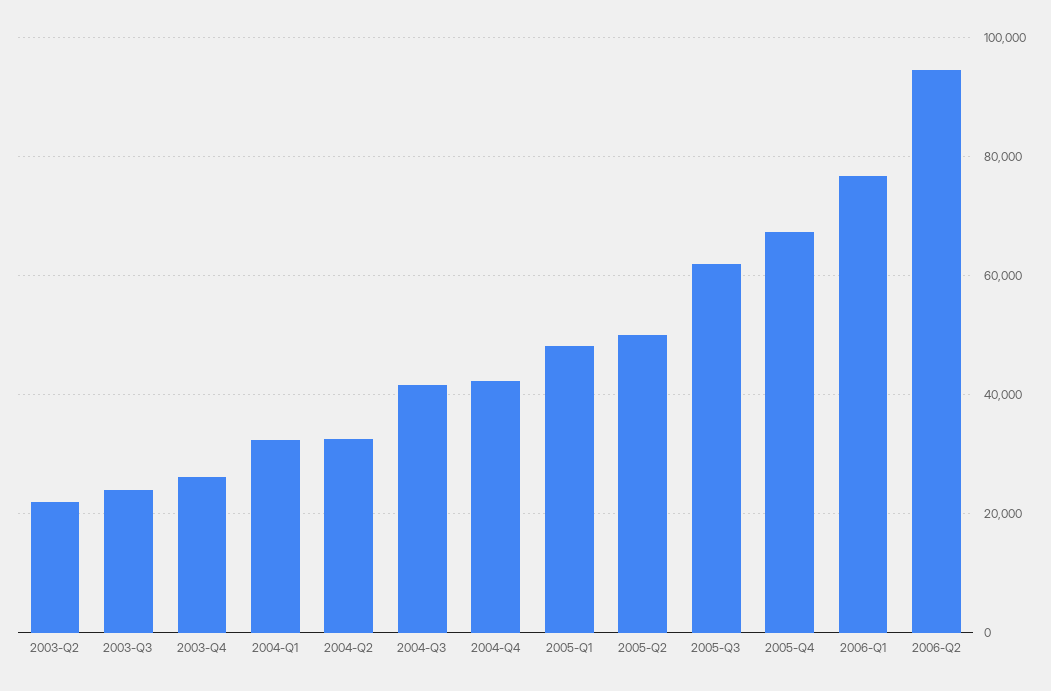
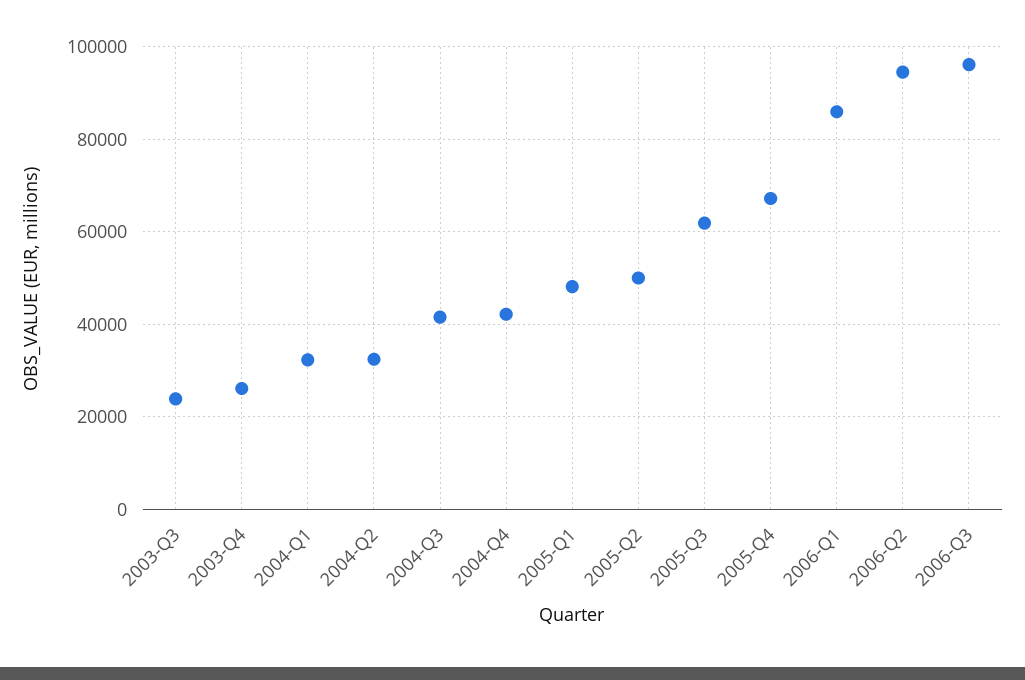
2003-Q2: 22000 -> none
2006-Q1: 76000 -> 86000
2006-Q3: none -> 96000

